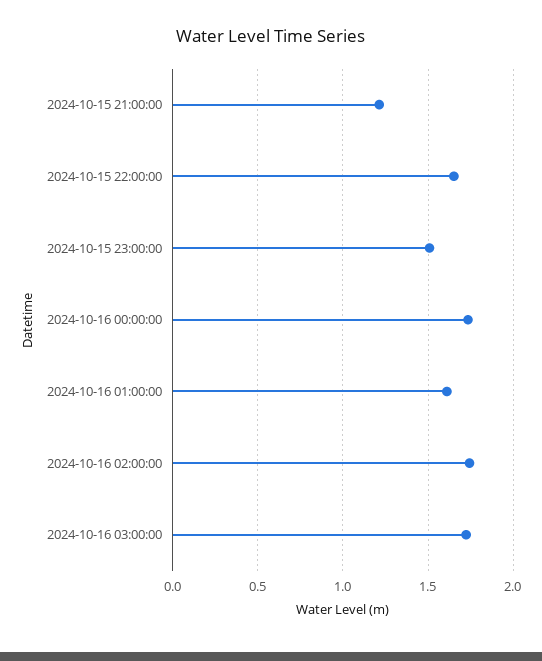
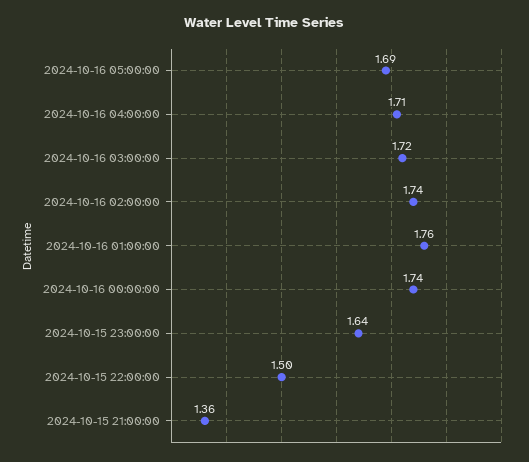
2024-10-15 21:00:00: 1.2 -> 1.36
2024-10-15 22:00:00: 1.65 -> 1.5
2024-10-15 23:00:00: 1.5 -> 1.64
2024-10-16 01:00:00: 1.6 -> 1.76
2024-10-16 05:00:00: none -> 1.69
2024-10-16 04:00:00: none -> 1.71

